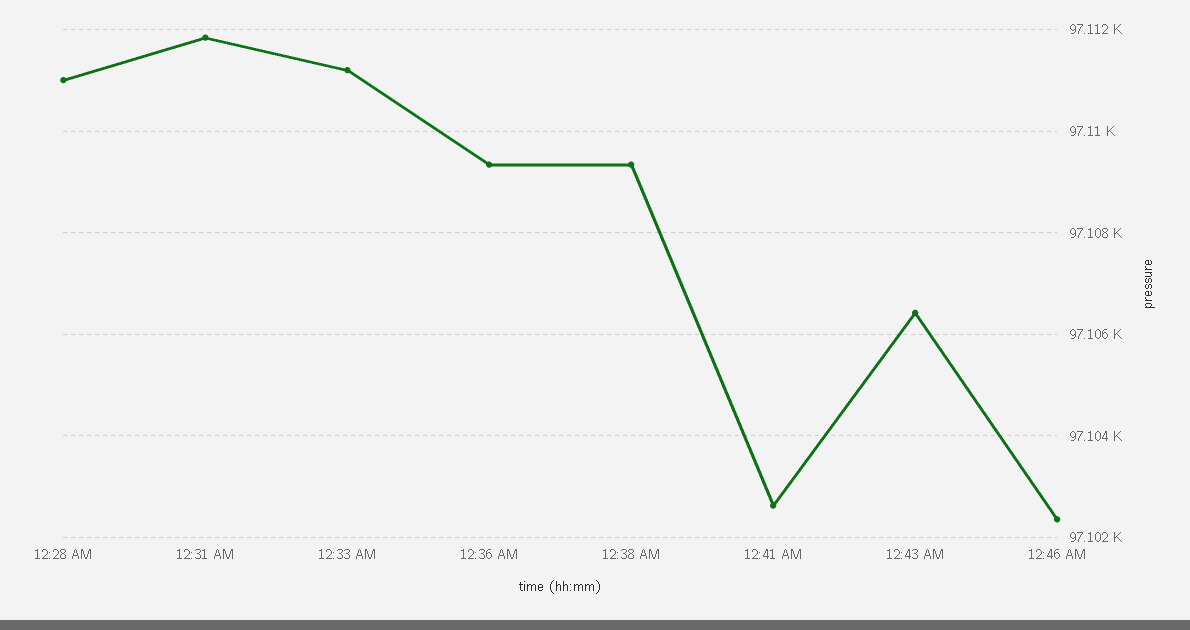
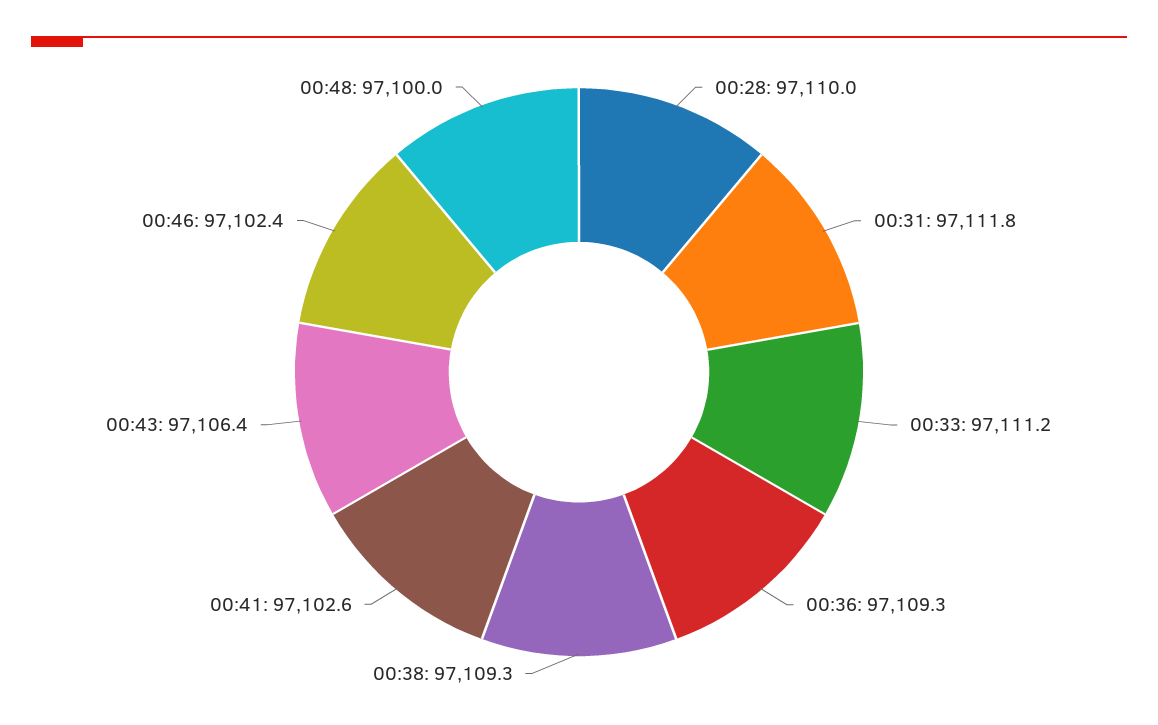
12:28 AM: 97111 -> 97110
00:48: none -> 97100

